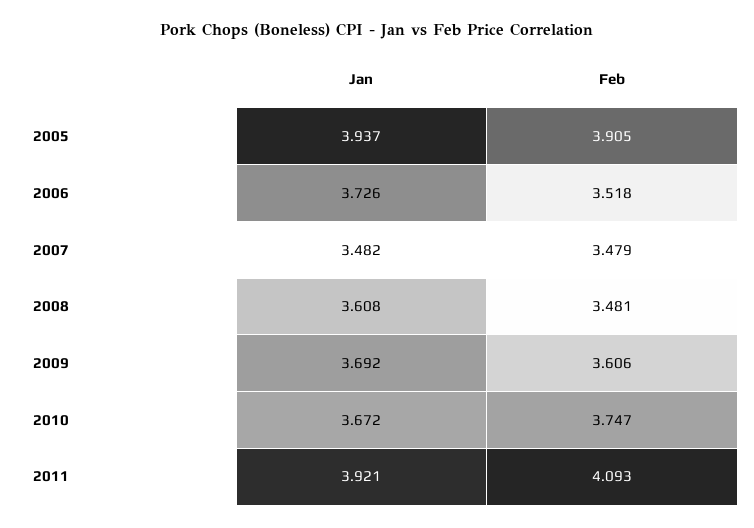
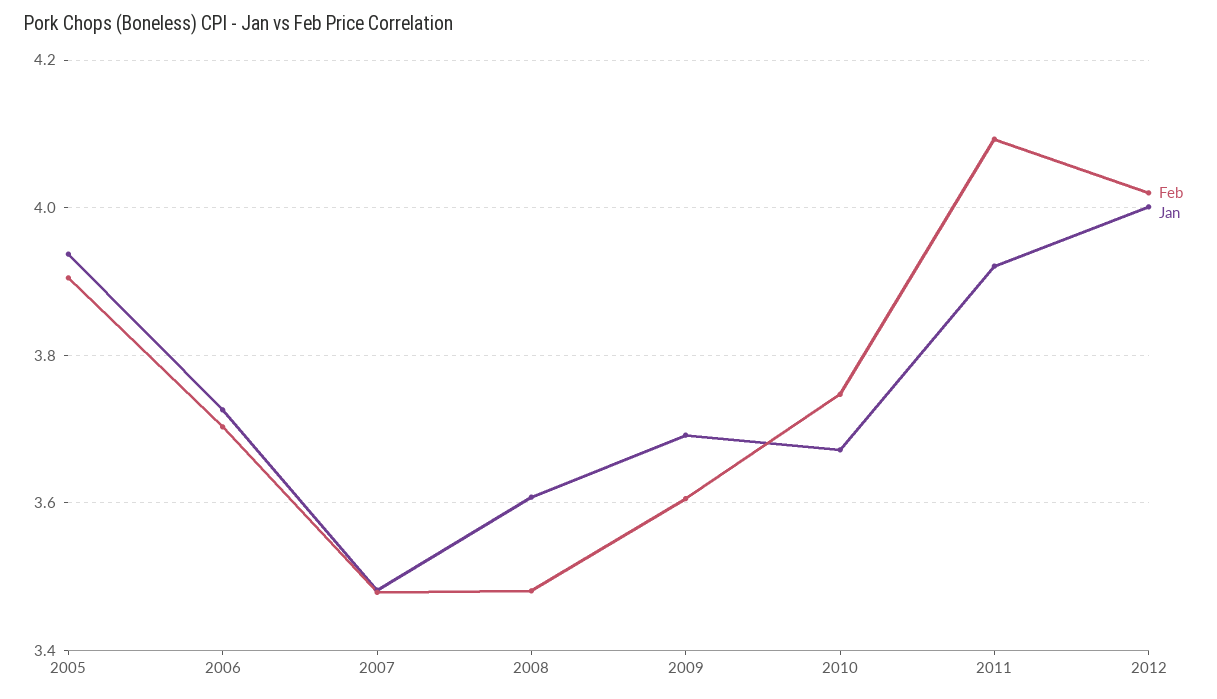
Feb, 2006: 3.518 -> 3.7
Feb, 2012: none -> 4.02
Jan, 2012: none -> 4

